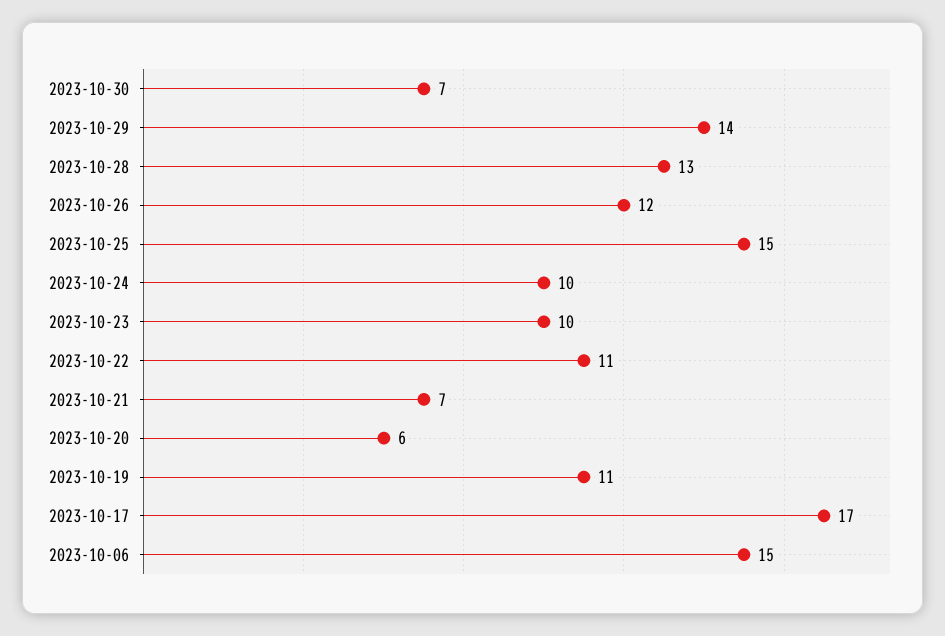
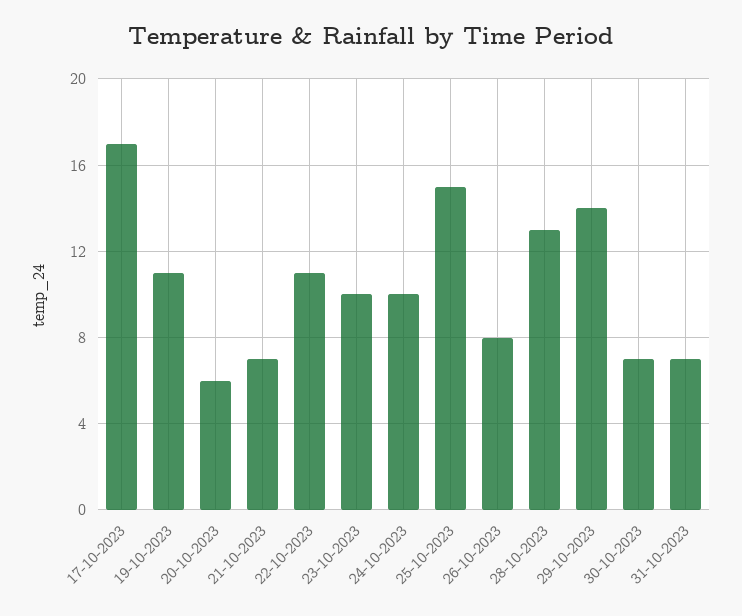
2023-10-26: 12 -> 8
2023-10-06: 15 -> none
31-10-2023: none -> 7

